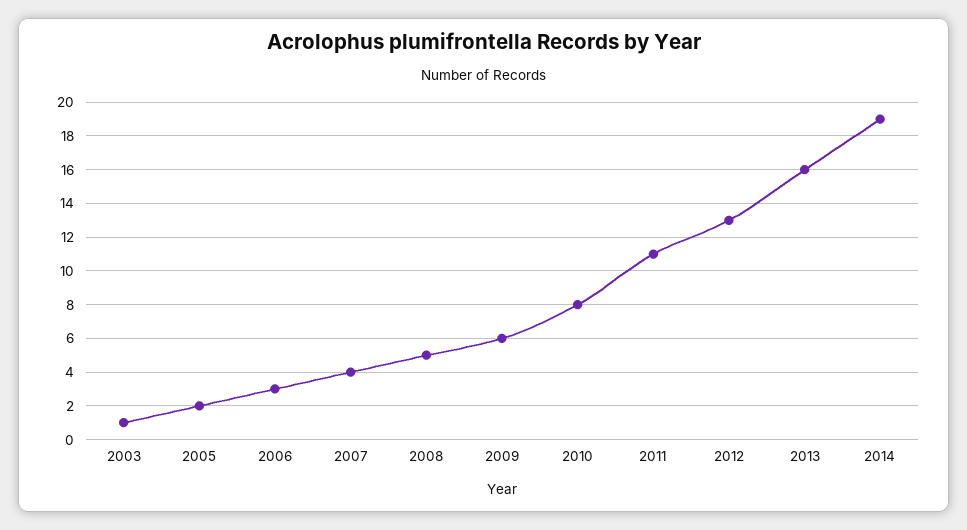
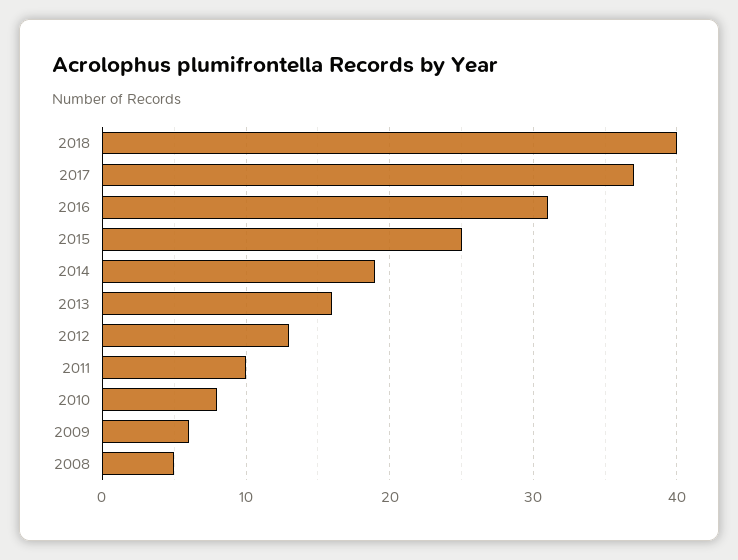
2003: 1 -> none
2005: 2 -> none
2006: 3 -> none
2007: 4 -> none
2011: 11 -> 10
2018: none -> 40
2017: none -> 37
2016: none -> 31
2015: none -> 25

